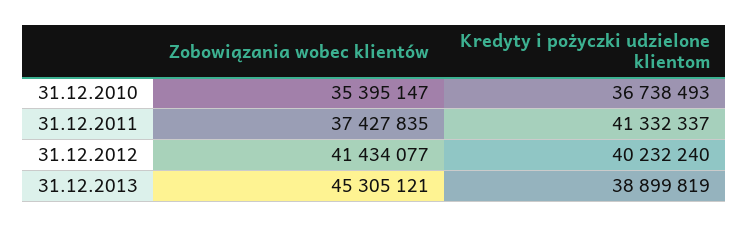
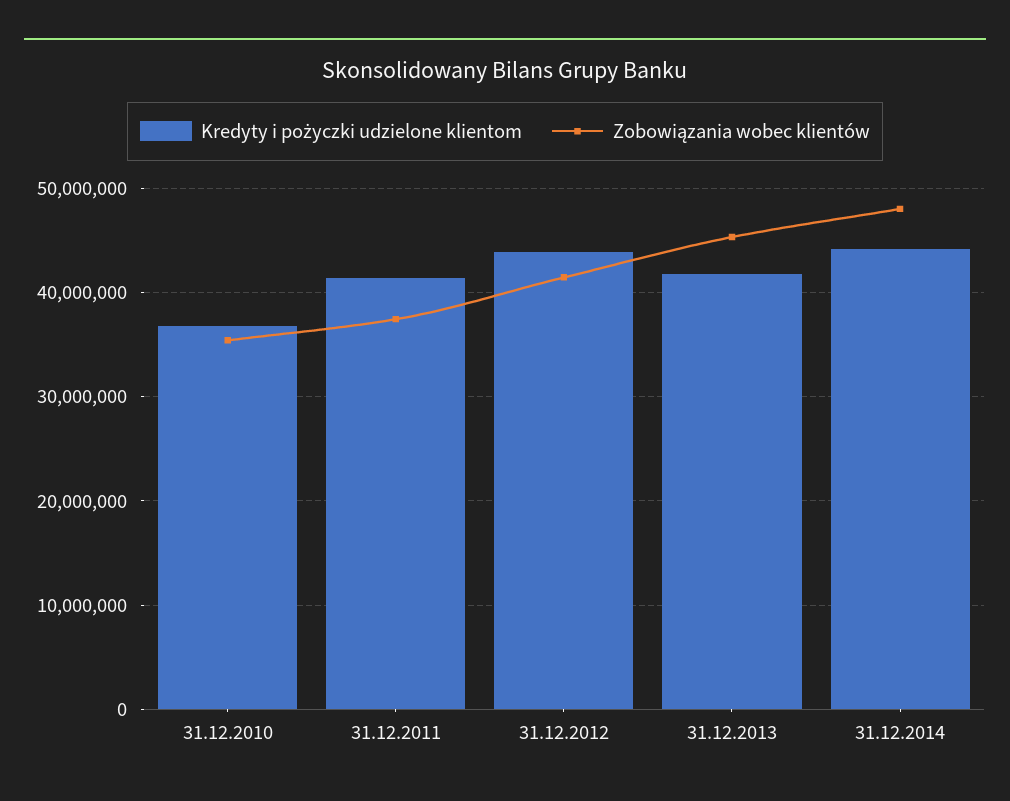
Kredyty i pożyczki udzielone klientom, 31.12.2012: 40232240 -> 44000000
Kredyty i pożyczki udzielone klientom, 31.12.2013: 38899819 -> 42000000
Kredyty i pożyczki udzielone klientom, 31.12.2014: none -> 44000000
Zobowiązania wobec klientów, 31.12.2014: none -> 48000000

